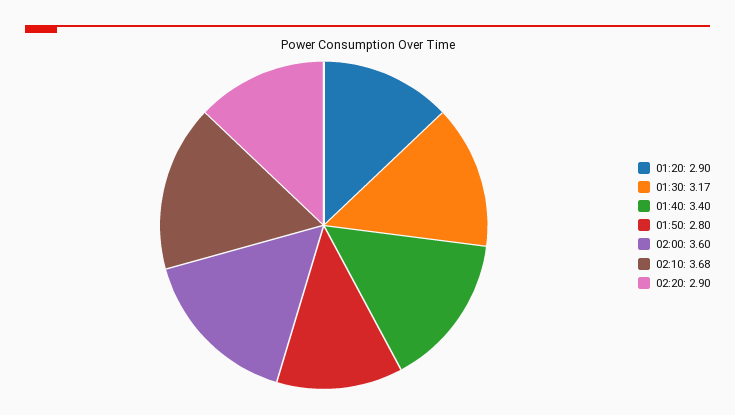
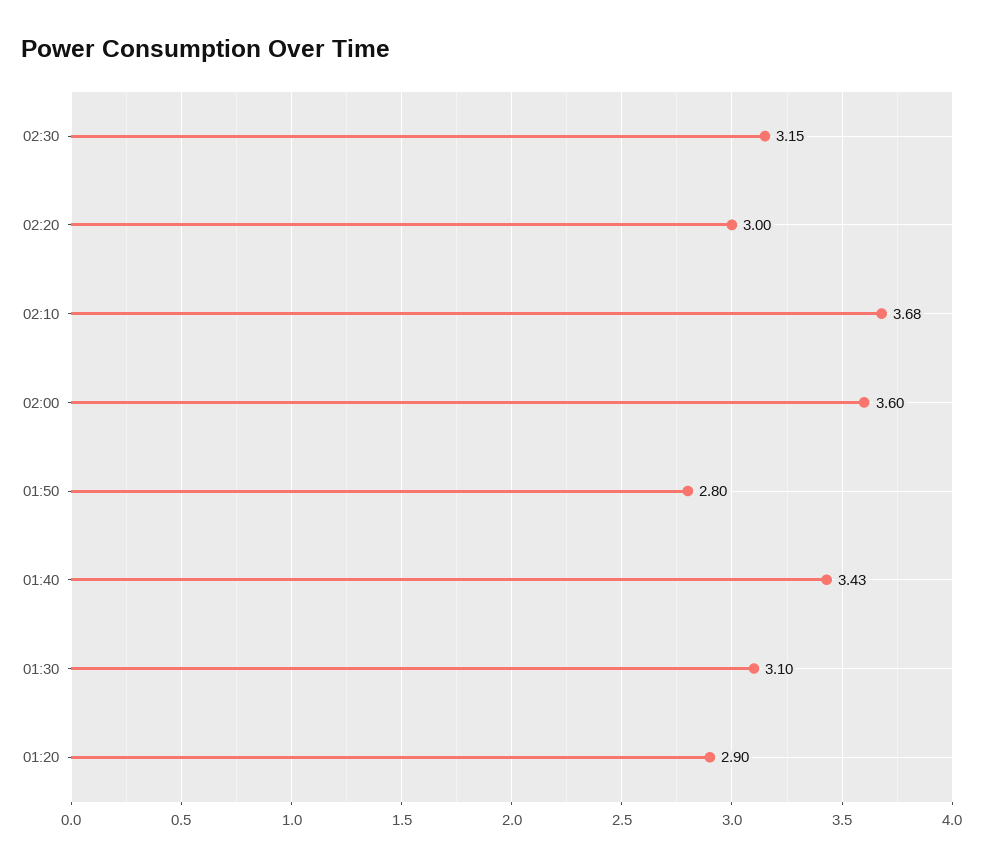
01:30: 3.17 -> 3.1
01:40: 3.4 -> 3.43
02:20: 2.9 -> 3
02:30: none -> 3.15

